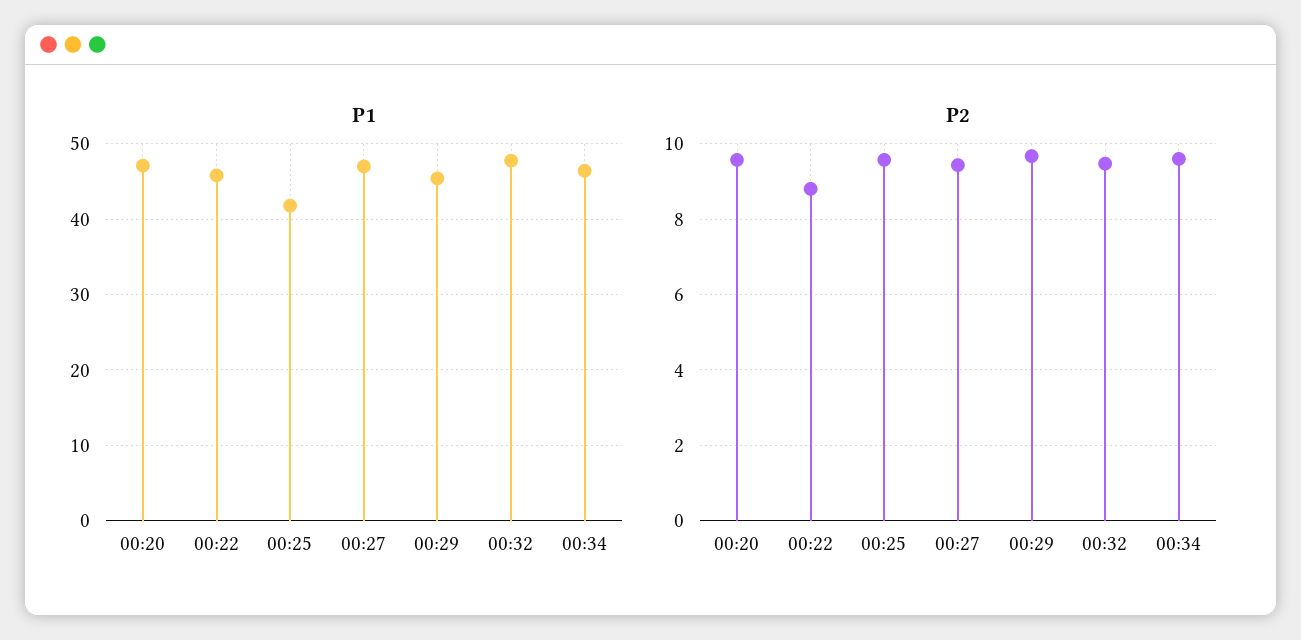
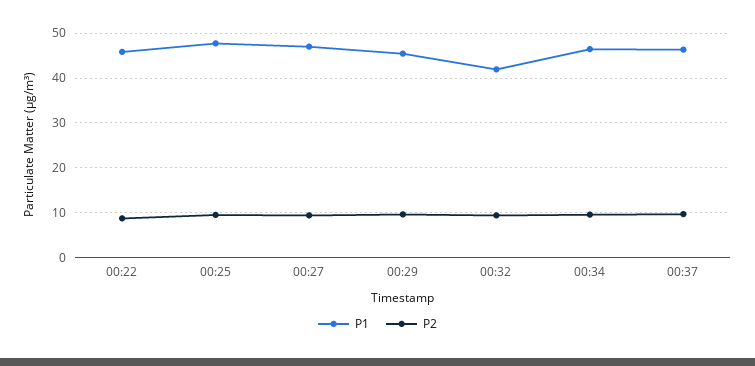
P1, 00:20: 47 -> none
P1, 00:25: 42 -> 48
P1, 00:32: 48 -> 42
P2, 00:20: 9.6 -> none
P1, 00:37: none -> 46
P2, 00:37: none -> 10

